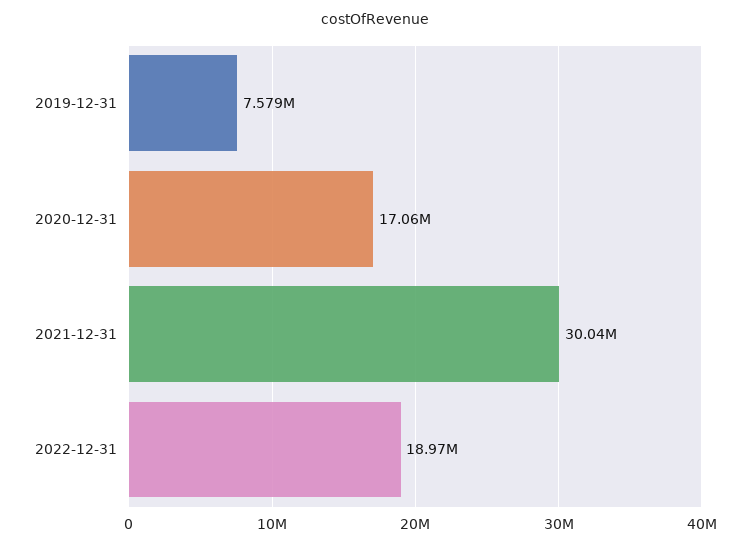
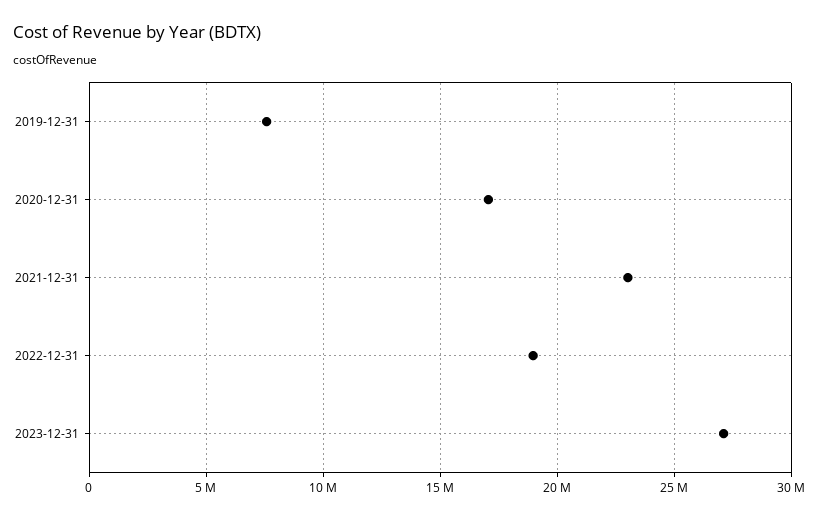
2021-12-31: 30040000 -> 23000000
2023-12-31: none -> 27000000

